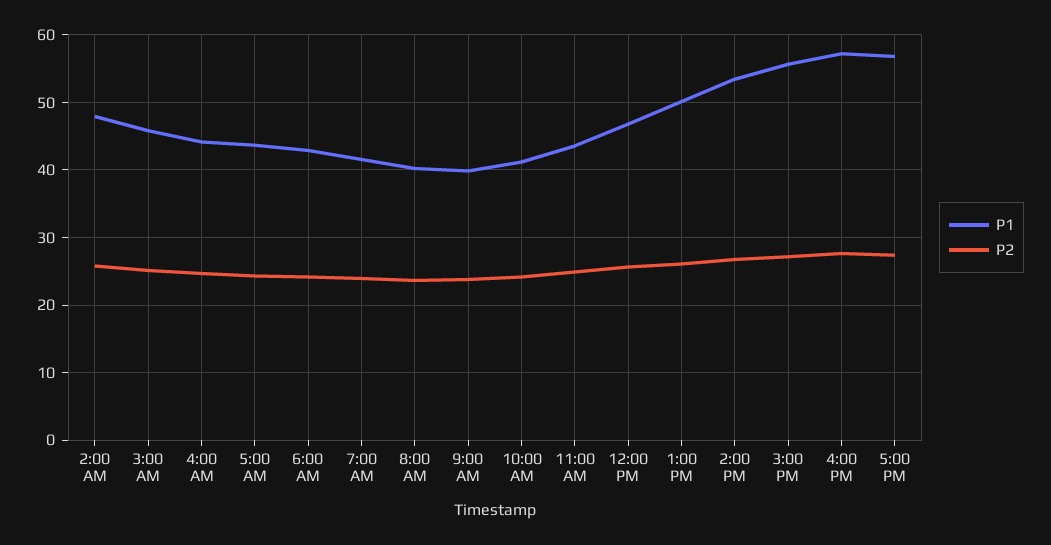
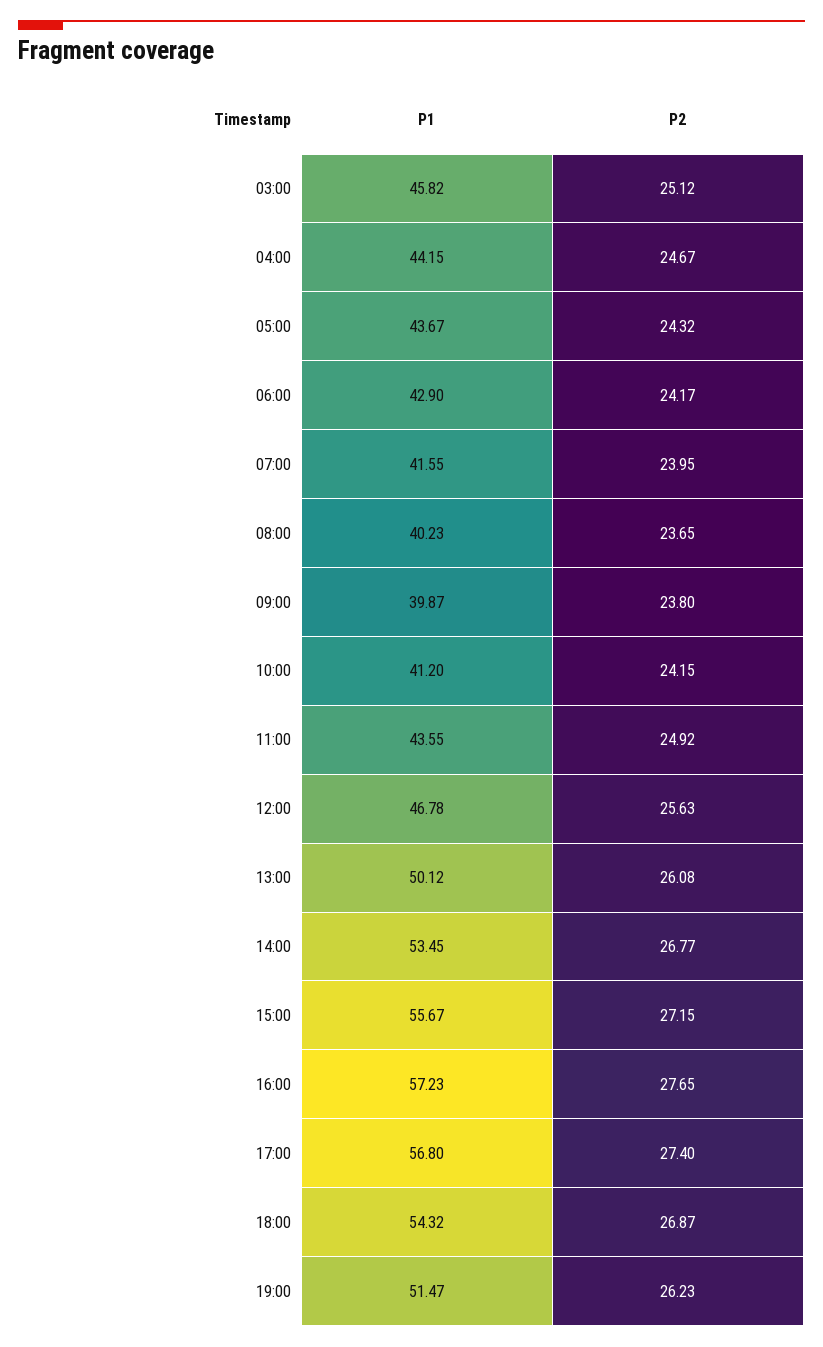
P1, 2:00 AM: 48 -> none
P2, 2:00 AM: 26 -> none
P1, 18:00: none -> 54.32
P2, 18:00: none -> 26.87
P1, 19:00: none -> 51.47
P2, 19:00: none -> 26.23

